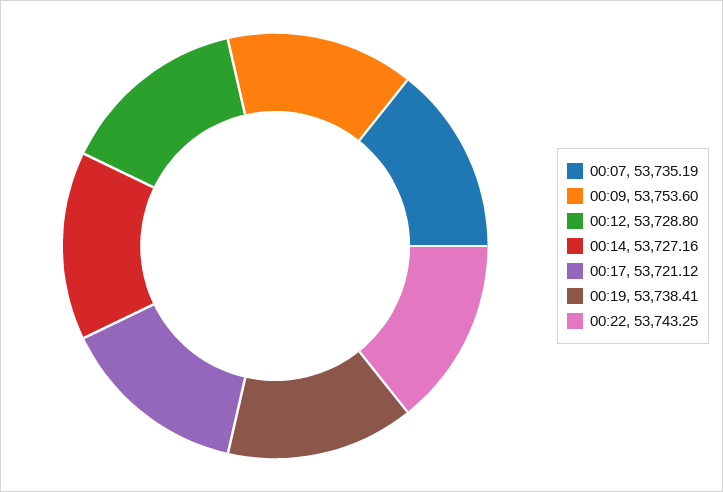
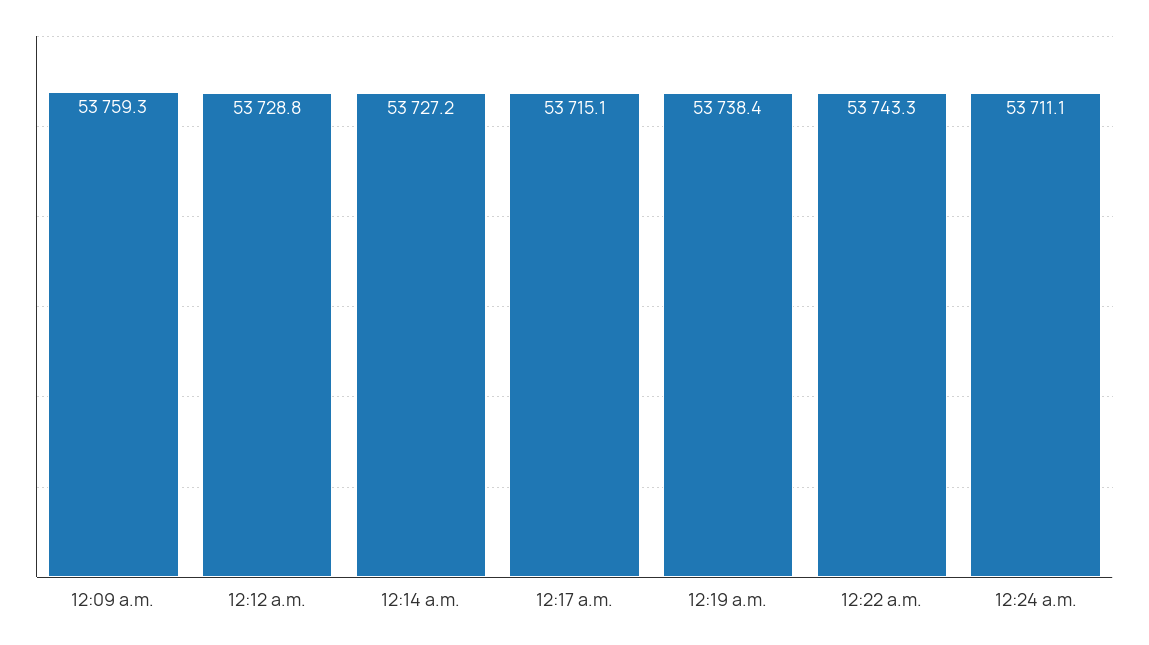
00:07: 53735.19 -> none
00:09: 53753.6 -> 53759.3
00:17: 53721.12 -> 53715.1
12:24 a.m.: none -> 53711.1

